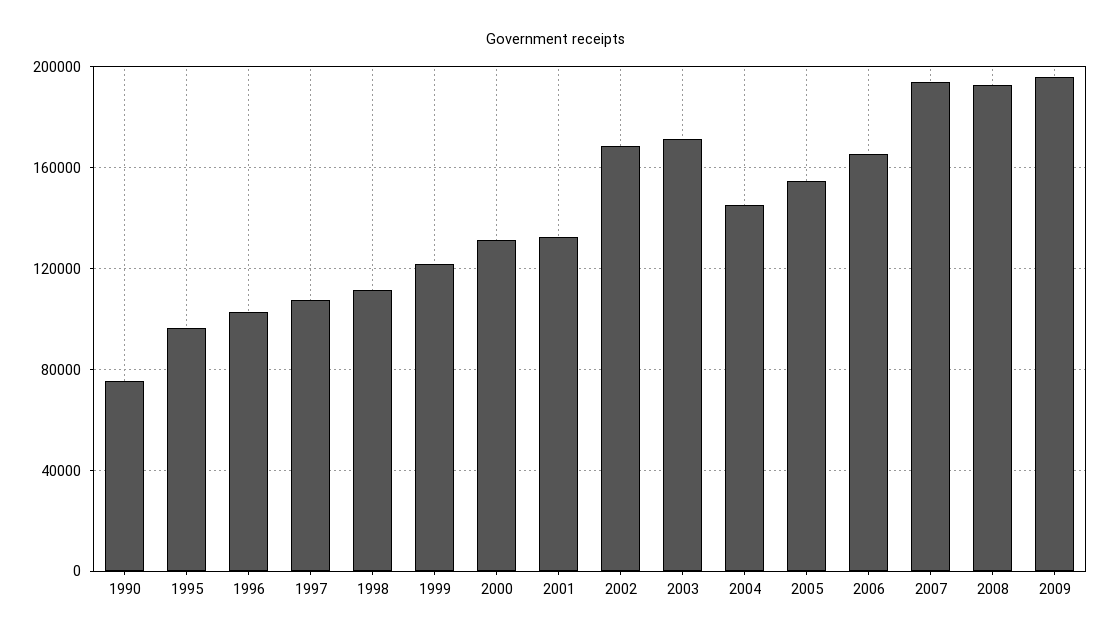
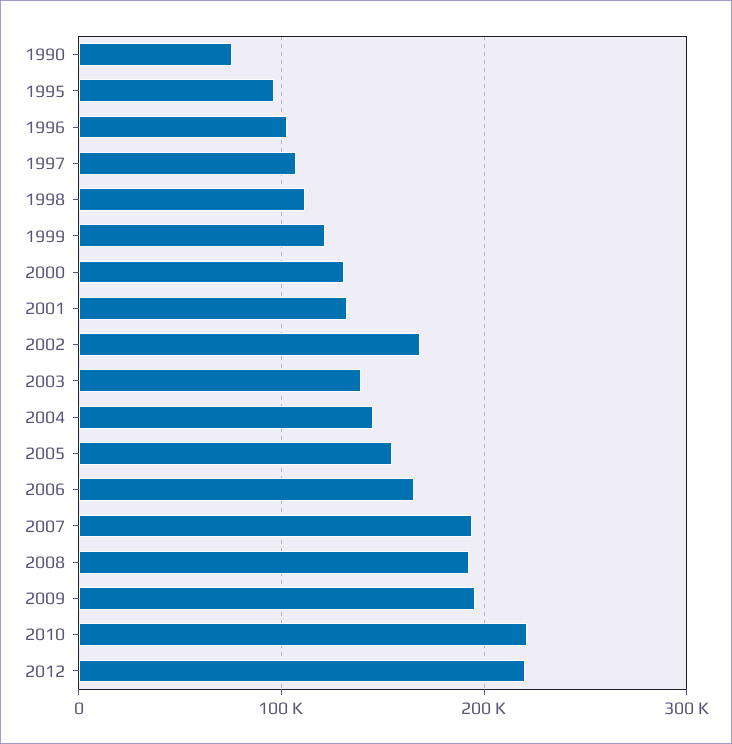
2003: 170000 -> 140000
2010: none -> 220000
2012: none -> 220000

